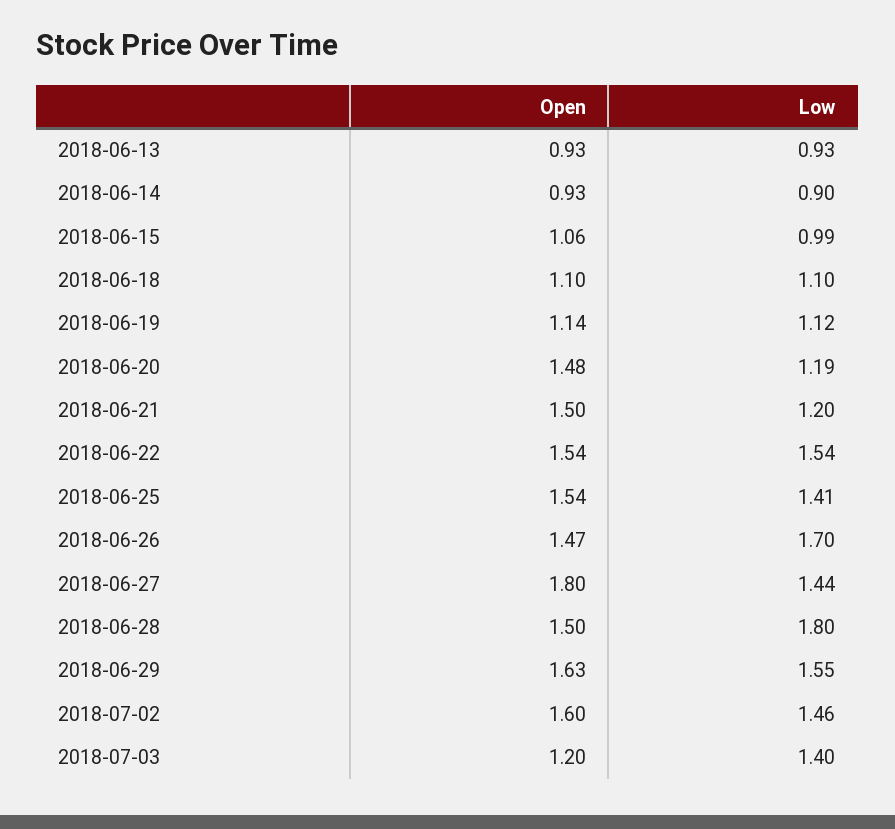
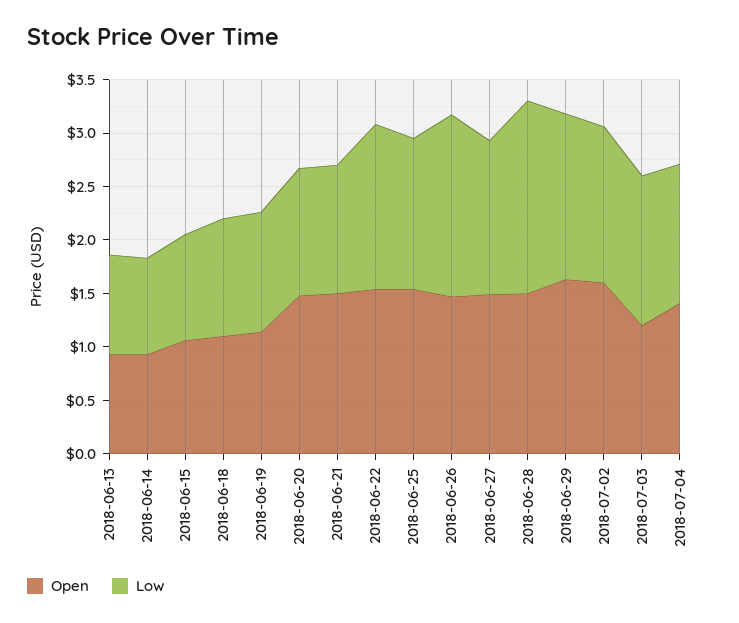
Open, 2018-06-27: 1.8 -> 1.5
Open, 2018-07-04: none -> 1.4
Low, 2018-07-04: none -> 1.3

